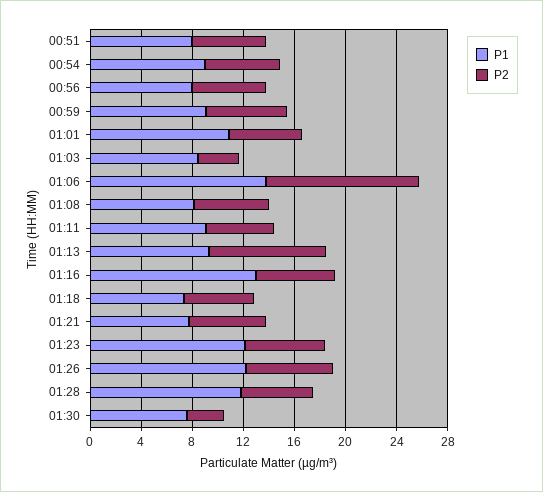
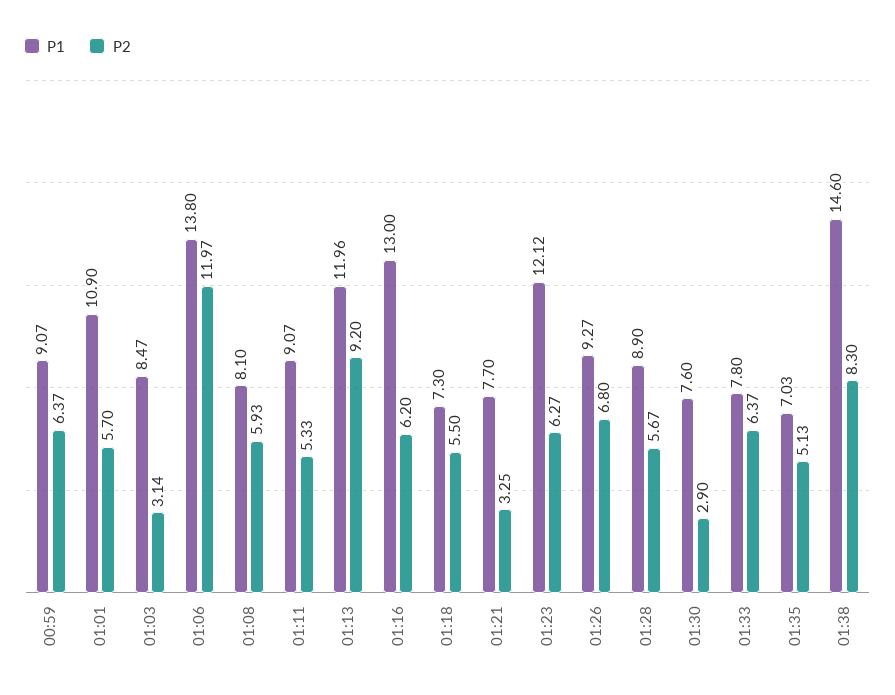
P1, 00:51: 8 -> none
P2, 00:51: 6 -> none
P1, 00:54: 9 -> none
P2, 00:54: 6 -> none
P1, 00:56: 8 -> none
P2, 00:56: 6 -> none
P1, 01:13: 9 -> 11.96
P2, 01:21: 6 -> 3.25
P1, 01:26: 12 -> 9.27
P1, 01:28: 12 -> 8.9
P1, 01:33: none -> 7.8
P2, 01:33: none -> 6.37
P1, 01:35: none -> 7.03
P2, 01:35: none -> 5.13
P1, 01:38: none -> 14.6
P2, 01:38: none -> 8.3

